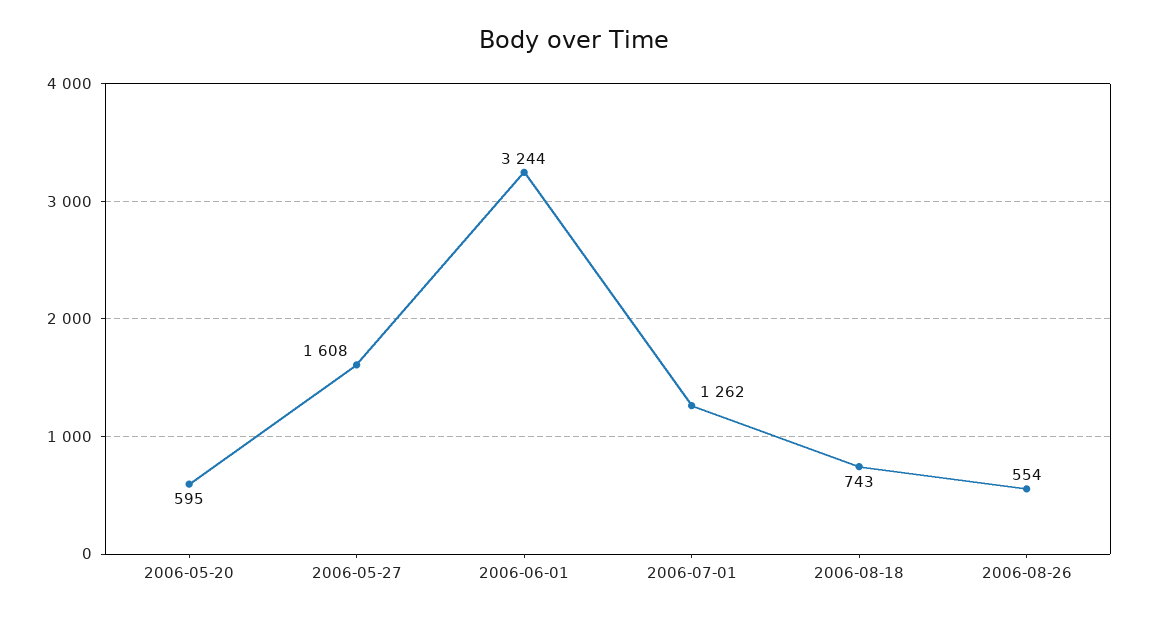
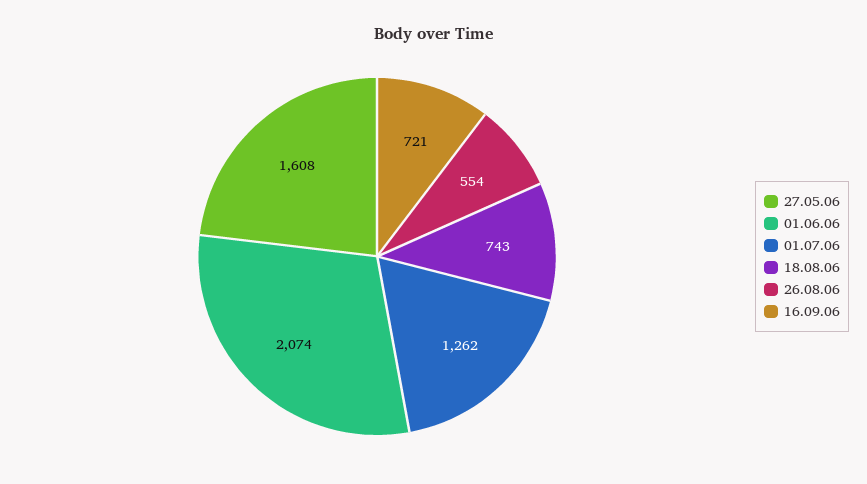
2006-05-20: 595 -> none
2006-06-01: 3244 -> 2074
16.09.06: none -> 721

